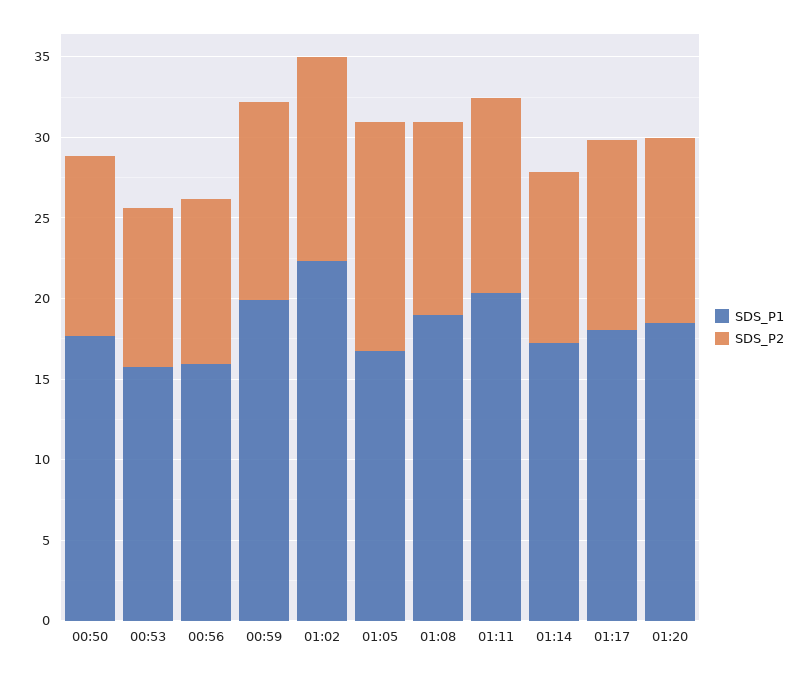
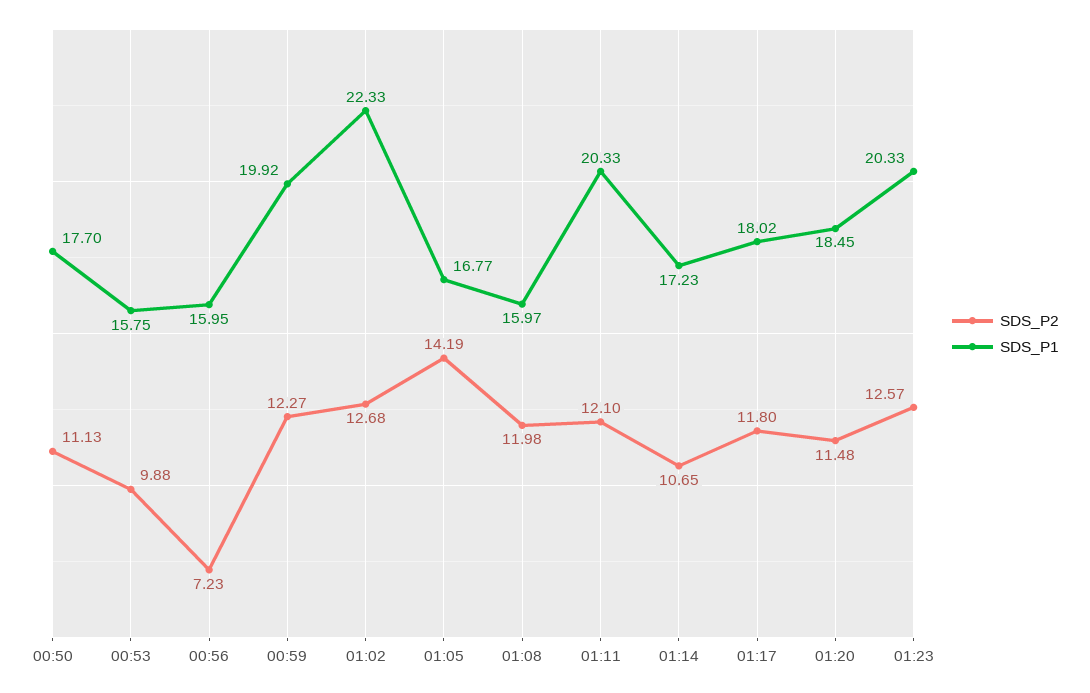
SDS_P2, 00:56: 10 -> 7.23
SDS_P1, 01:08: 19 -> 15.97
SDS_P2, 01:23: none -> 12.57
SDS_P1, 01:23: none -> 20.33

